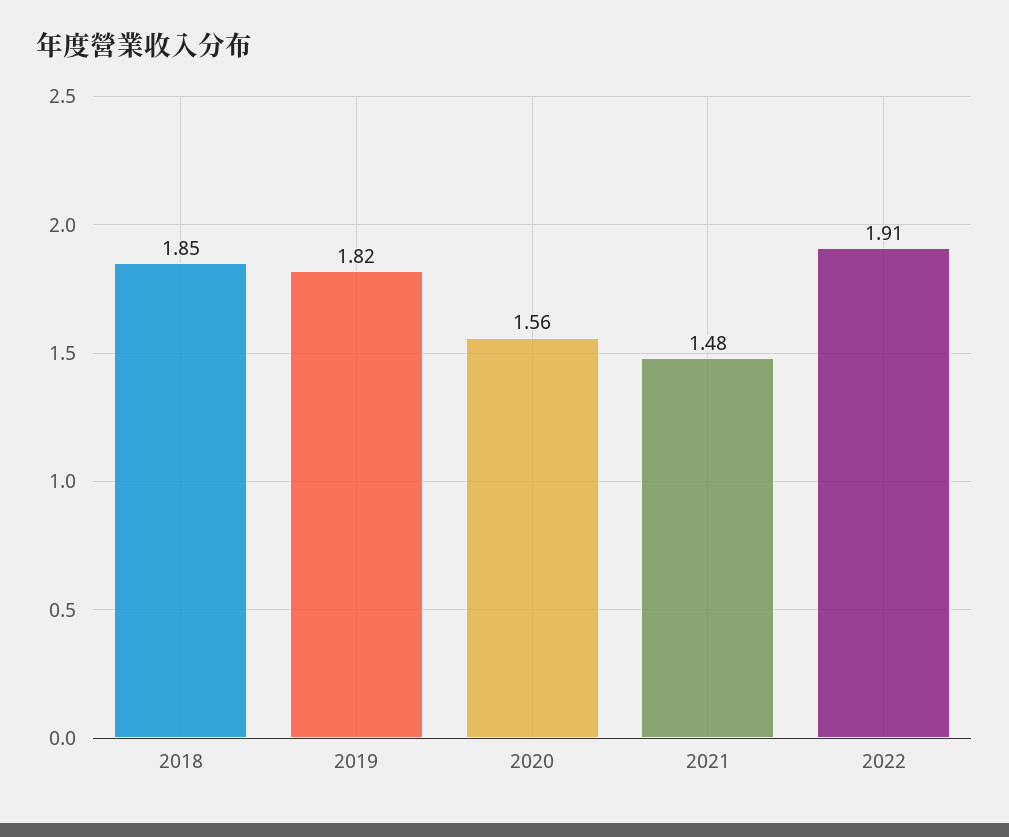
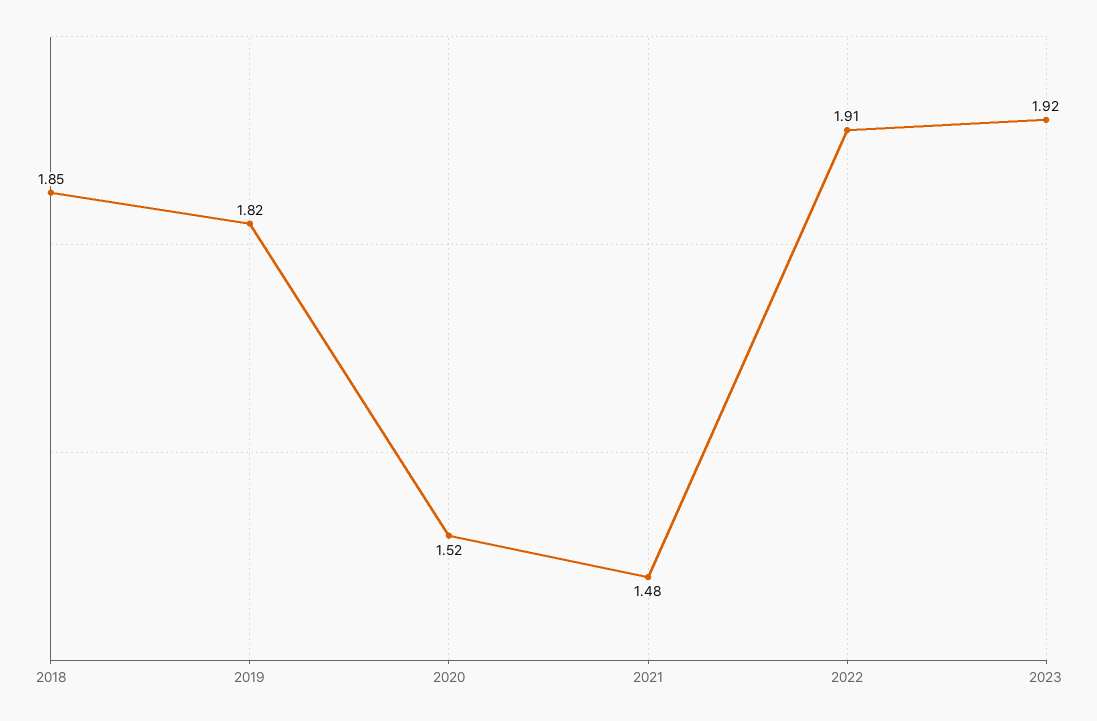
2020: 1.56 -> 1.52
2023: none -> 1.92

